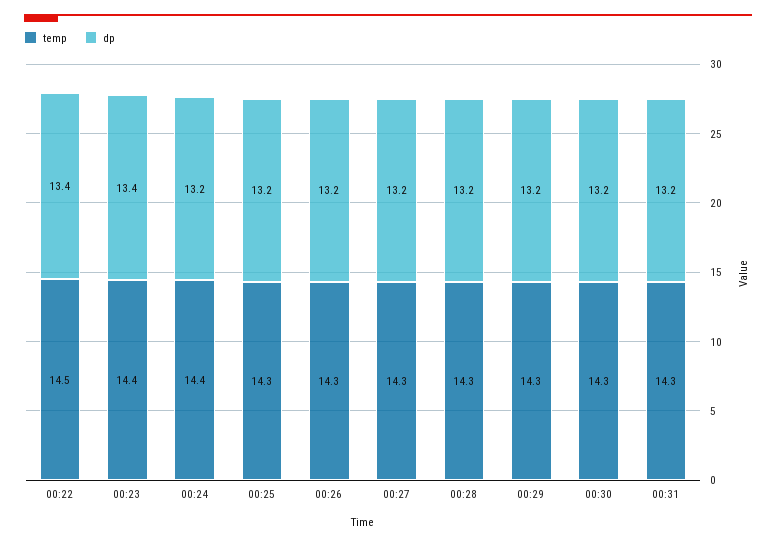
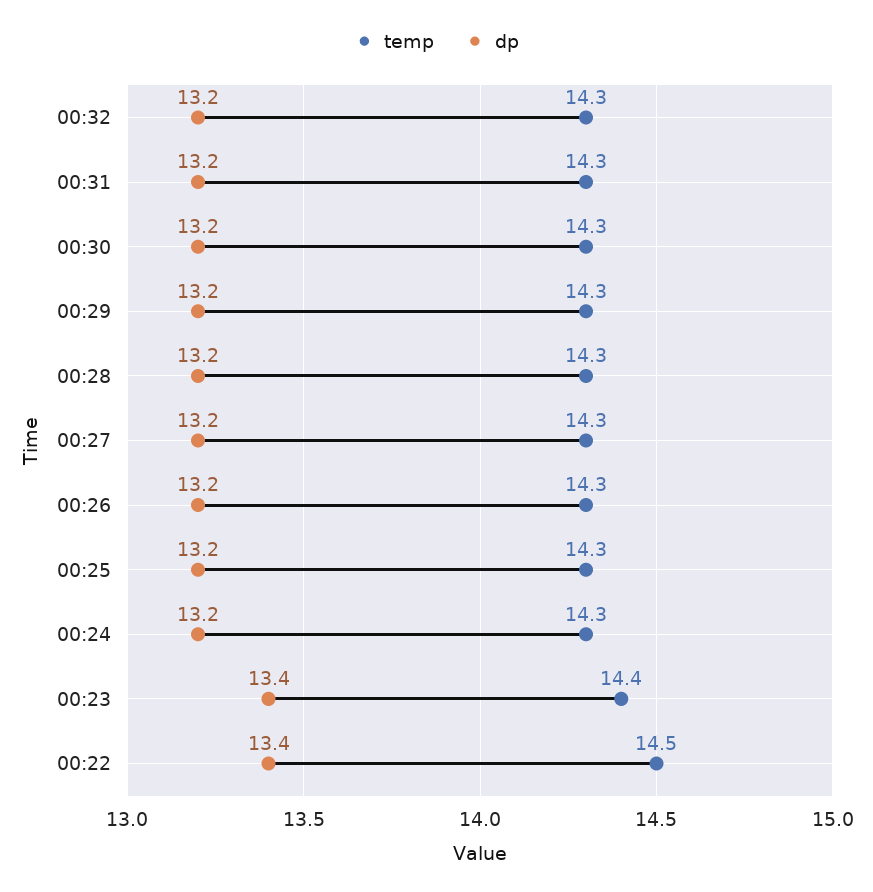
temp, 00:24: 14.4 -> 14.3
temp, 00:32: none -> 14.3
dp, 00:32: none -> 13.2

